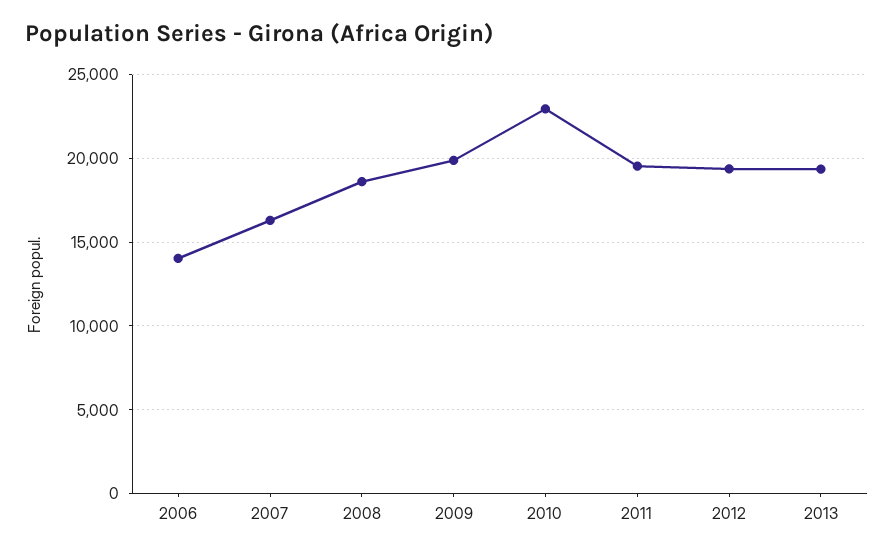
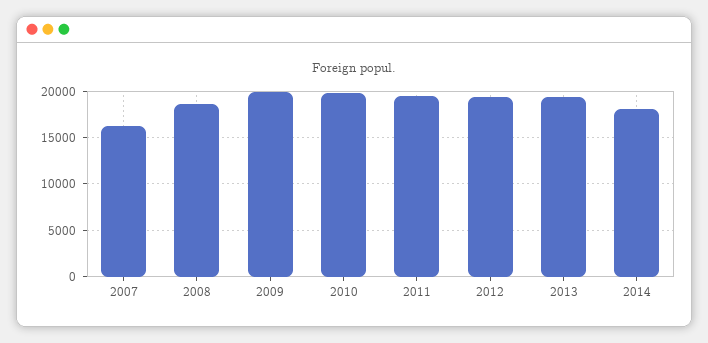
2006: 14000 -> none
2010: 23000 -> 20000
2014: none -> 18000

